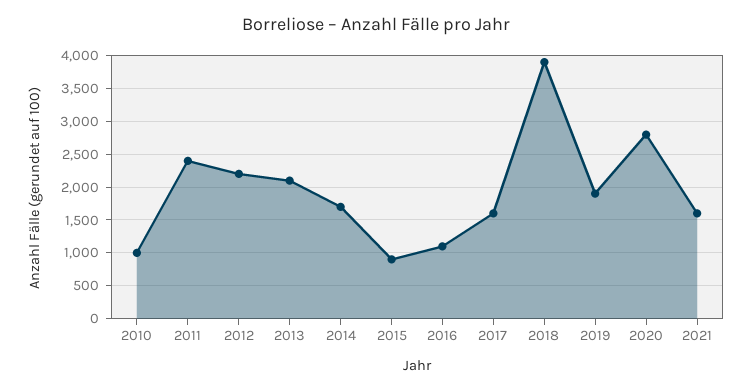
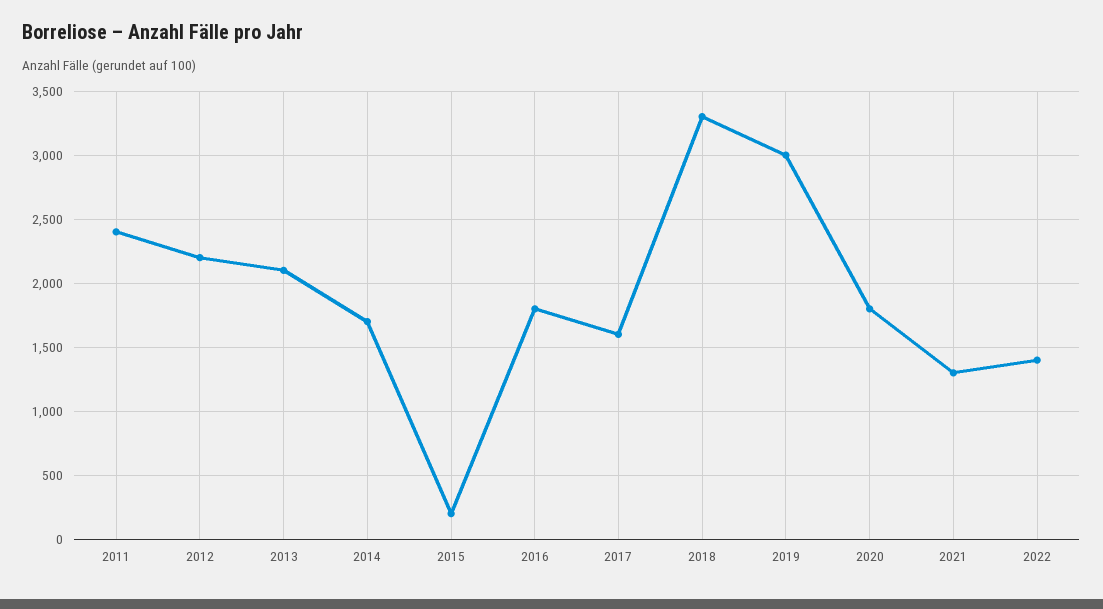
2010: 1000 -> none
2015: 900 -> 200
2016: 1100 -> 1800
2018: 3900 -> 3300
2019: 1900 -> 3000
2020: 2800 -> 1800
2021: 1600 -> 1300
2022: none -> 1400

